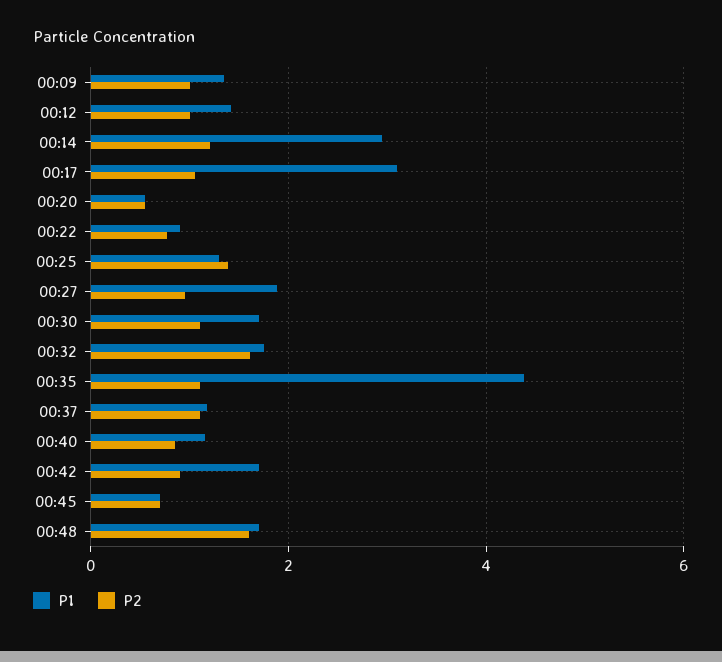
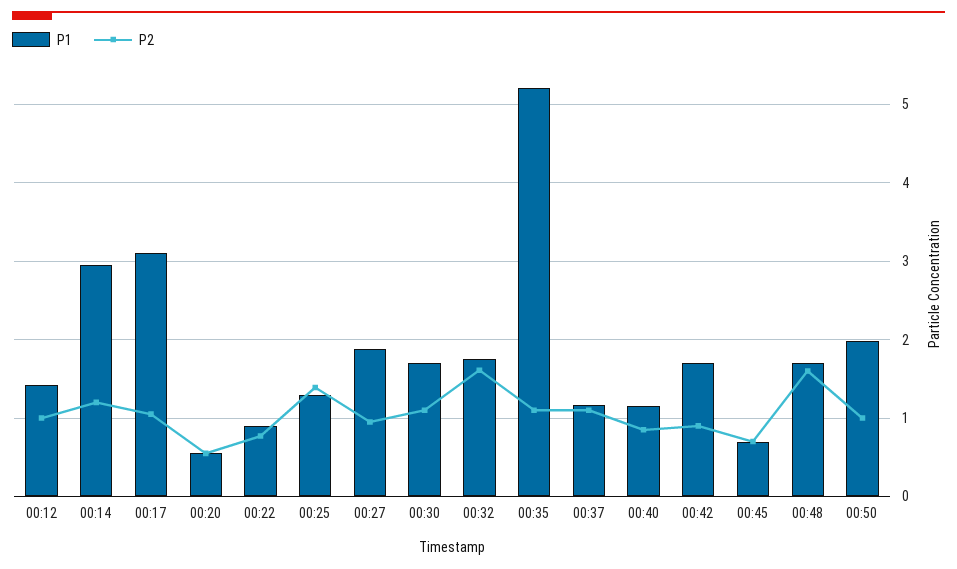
P1, 00:09: 1.4 -> none
P2, 00:09: 1 -> none
P1, 00:35: 4.4 -> 5.2
P1, 00:50: none -> 2
P2, 00:50: none -> 1

